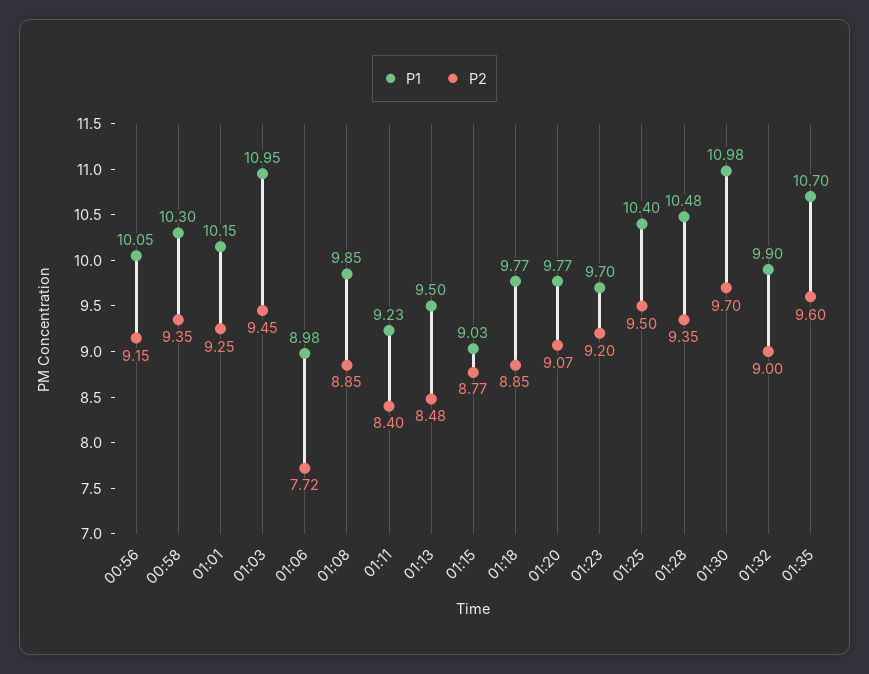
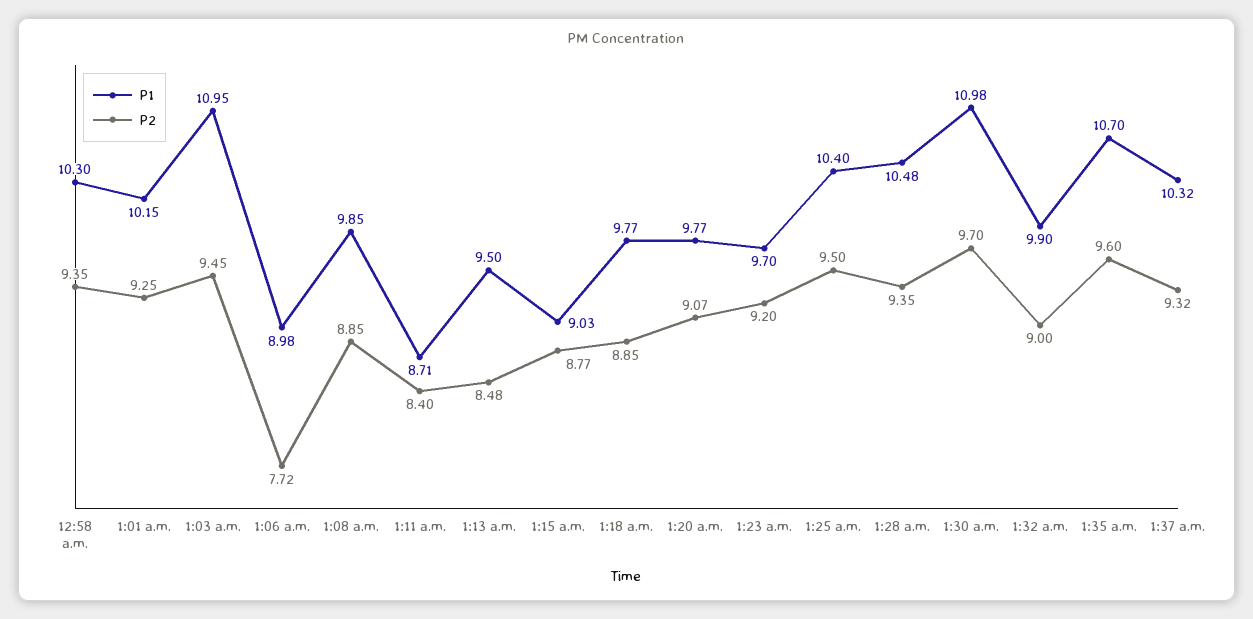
P1, 00:56: 10.05 -> none
P2, 00:56: 9.15 -> none
P1, 01:11: 9.23 -> 8.71
P1, 1:37 a.m.: none -> 10.32
P2, 1:37 a.m.: none -> 9.32

